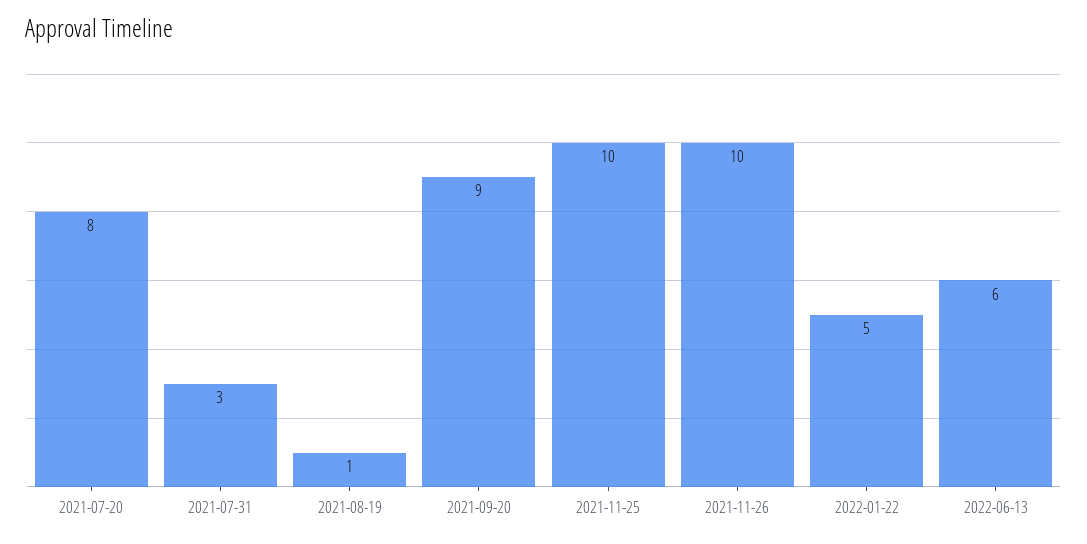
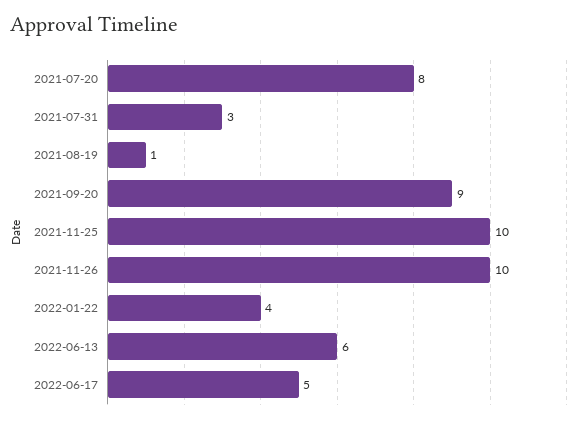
2022-01-22: 5 -> 4
2022-06-17: none -> 5

